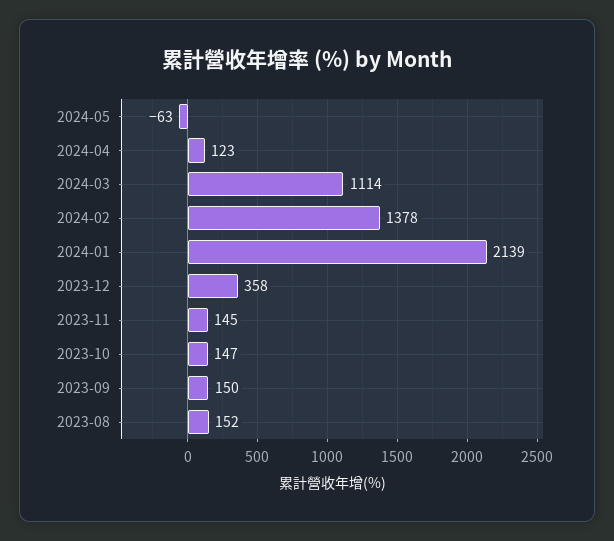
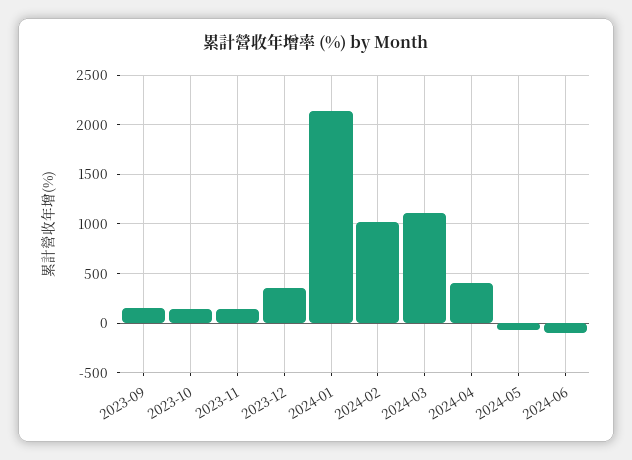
2024-04: 123 -> 400
2024-02: 1378 -> 1000
2023-08: 152 -> none
2024-06: none -> -100

